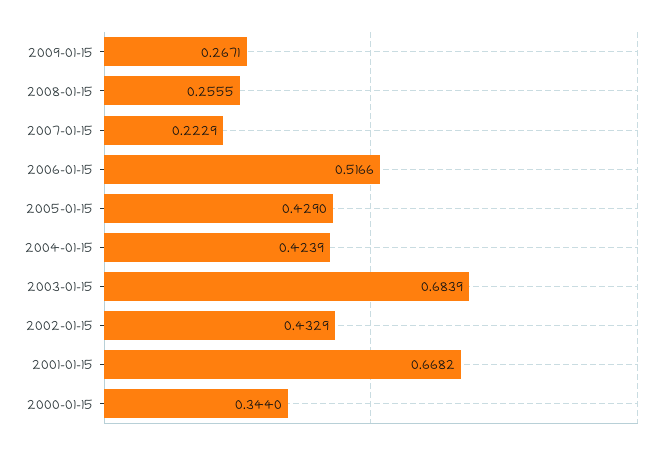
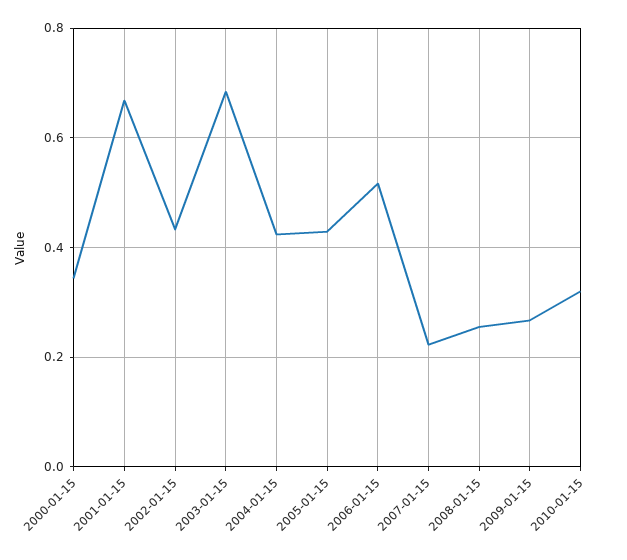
2010-01-15: none -> 0.32

